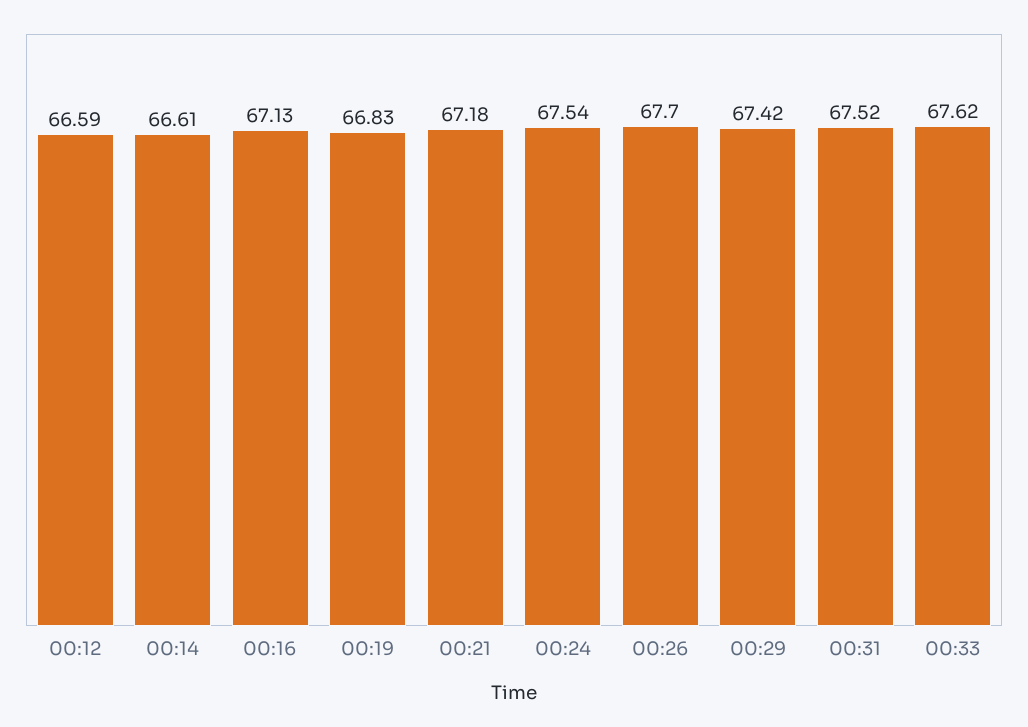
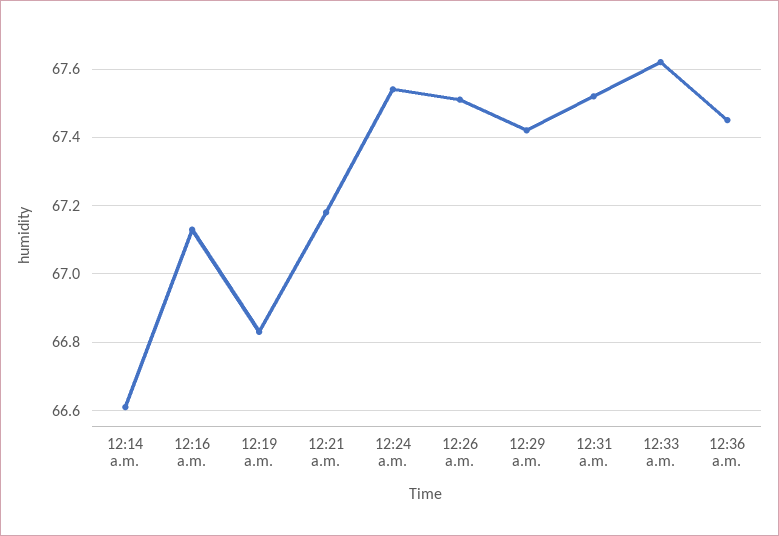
00:12: 66.59 -> none
00:26: 67.7 -> 67.5
12:36 a.m.: none -> 67.45

